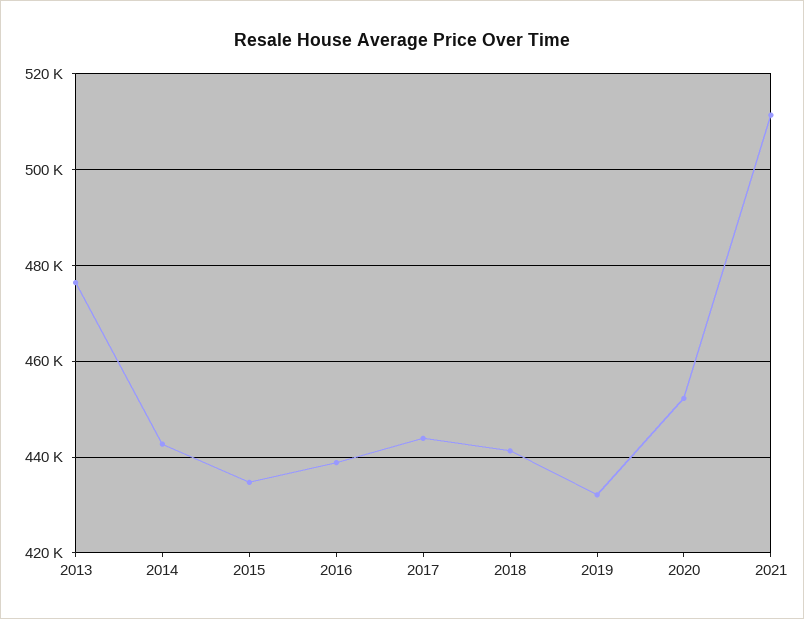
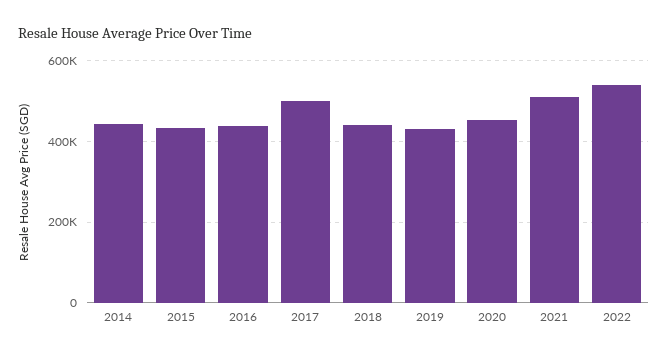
2013: 476000 -> none
2017: 444000 -> 500000
2022: none -> 540000

